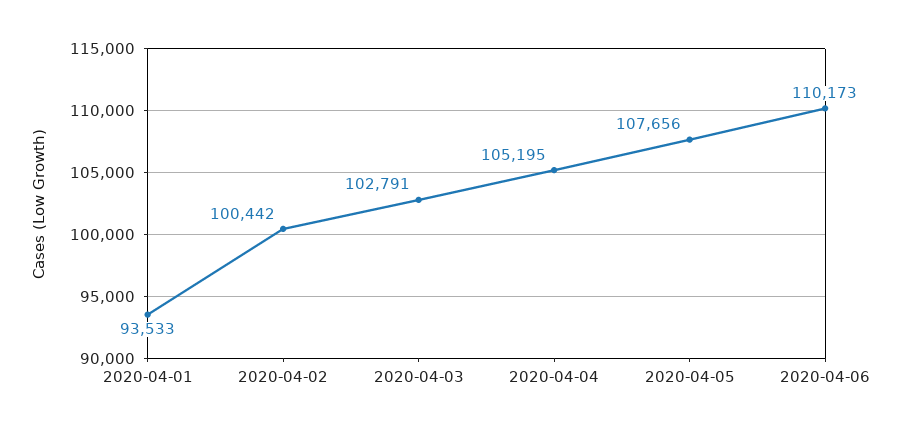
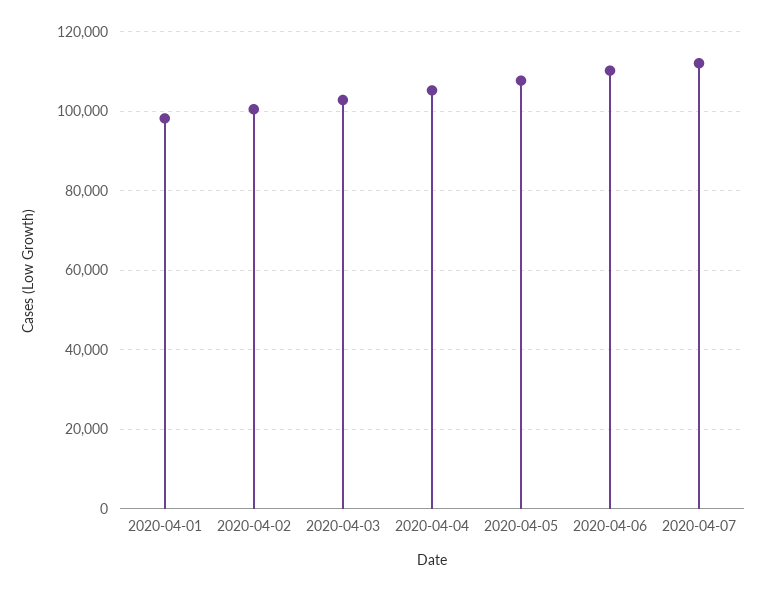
2020-04-01: 93533 -> 98000
2020-04-07: none -> 112000

